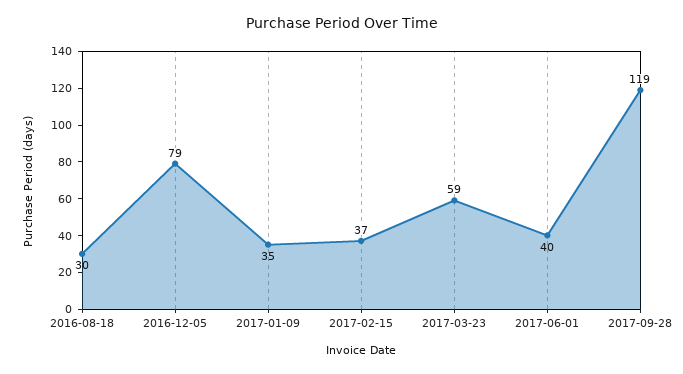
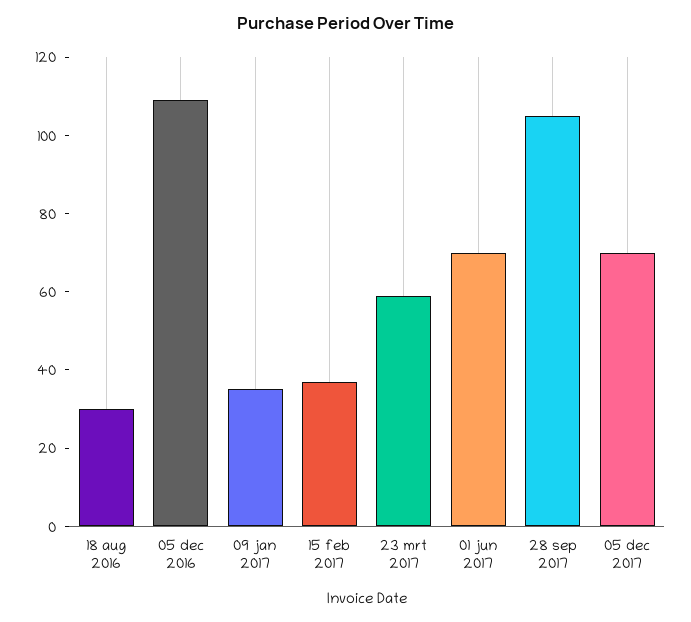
2016-12-05: 79 -> 110
2017-06-01: 40 -> 70
2017-09-28: 119 -> 105
05 dec 2017: none -> 70

